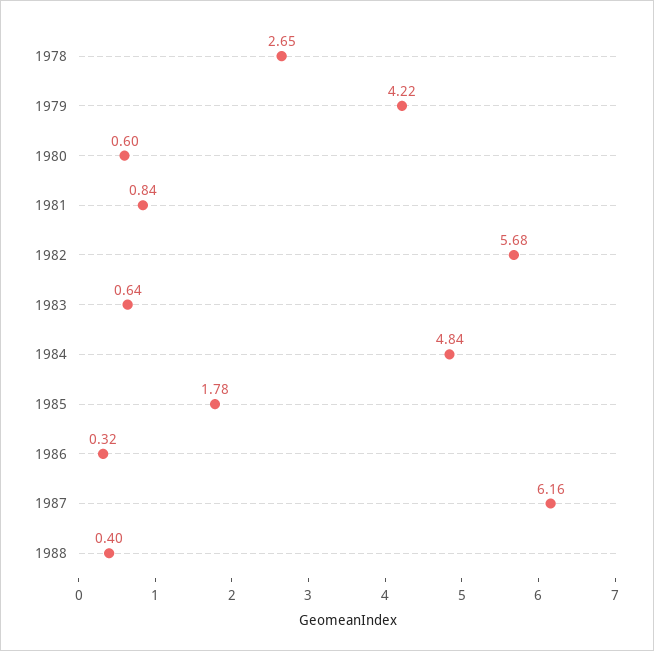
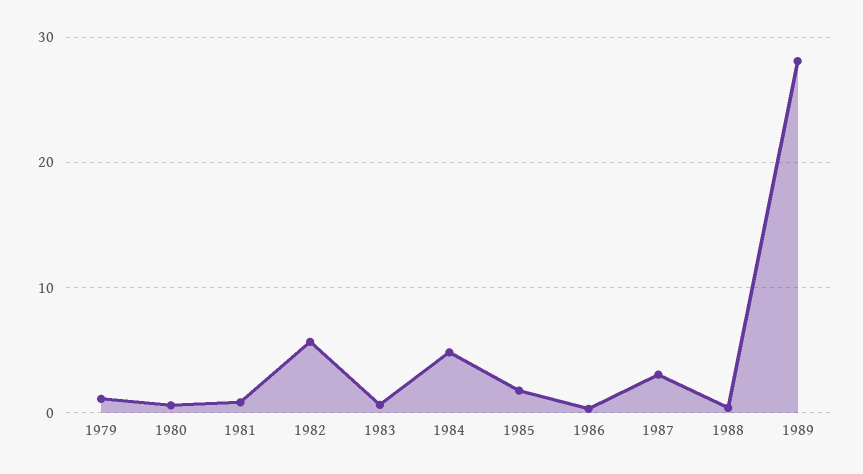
1978: 2.65 -> none
1979: 4.22 -> 1
1987: 6.16 -> 3
1989: none -> 28

